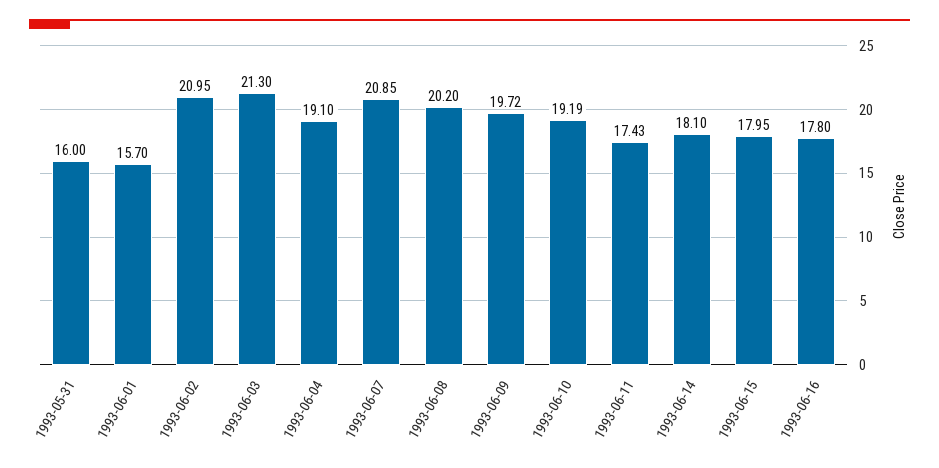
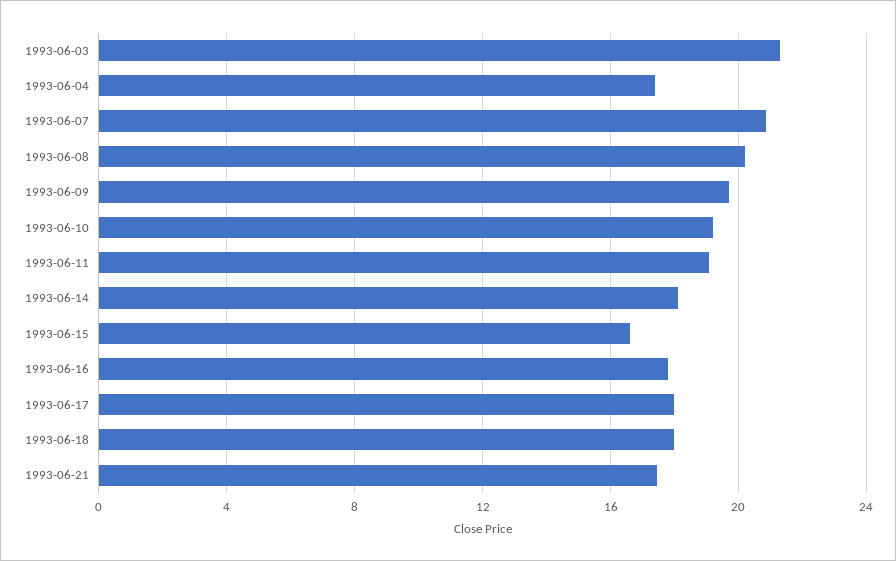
1993-05-31: 16 -> none
1993-06-01: 15.7 -> none
1993-06-02: 20.95 -> none
1993-06-04: 19.1 -> 17.5
1993-06-11: 17.43 -> 19
1993-06-15: 17.95 -> 16.5
1993-06-17: none -> 18
1993-06-18: none -> 18
1993-06-21: none -> 17.5

